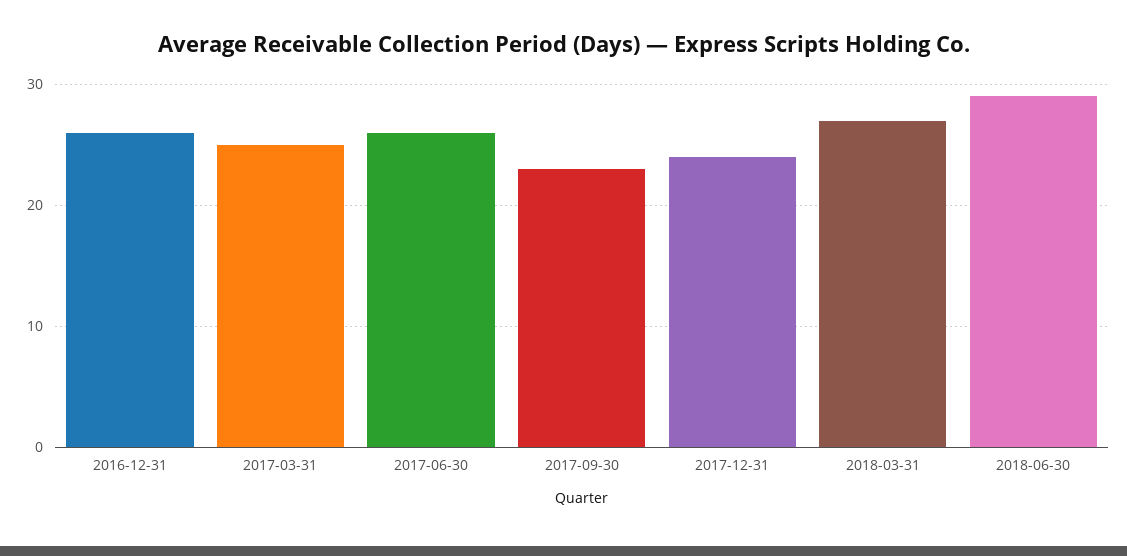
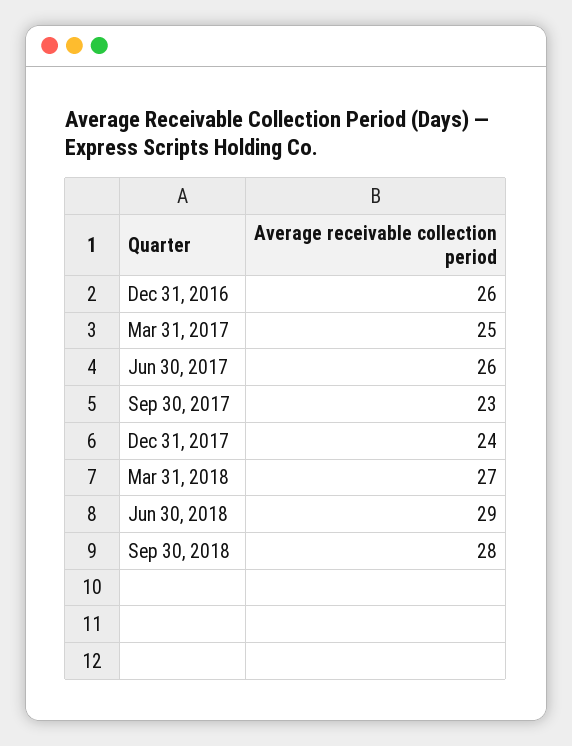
Sep 30, 2018: none -> 28

